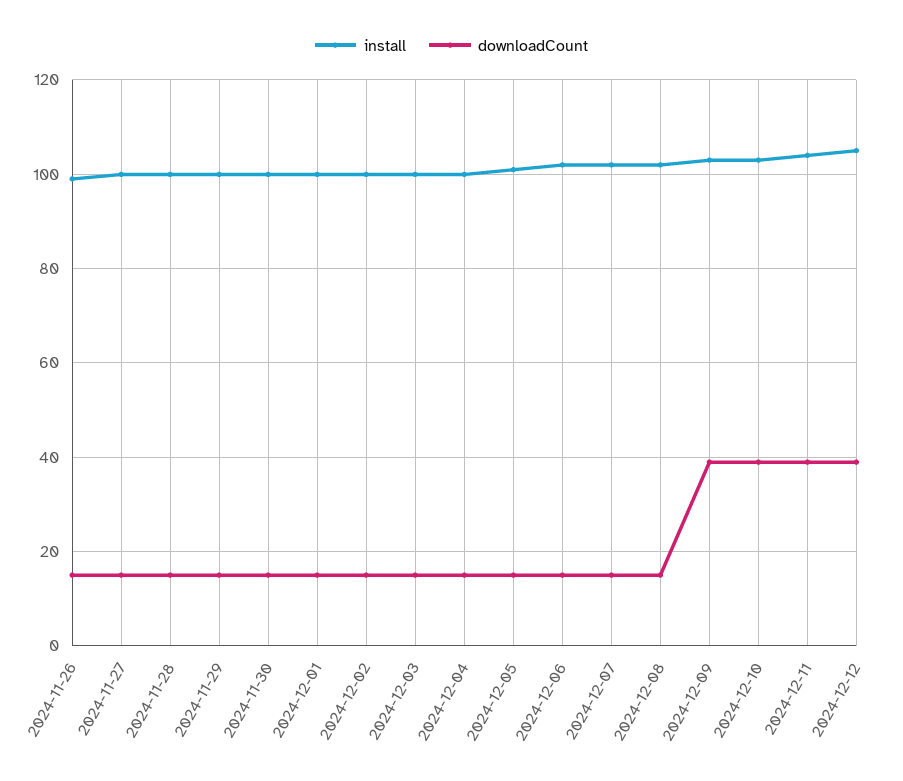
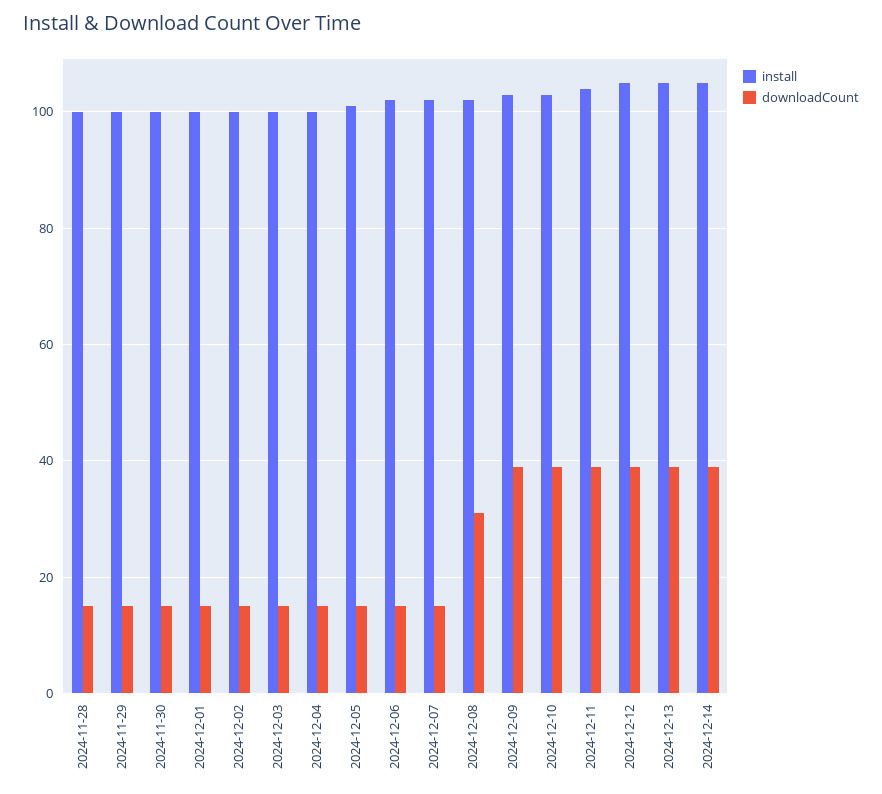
install, 2024-11-26: 100 -> none
downloadCount, 2024-11-26: 15 -> none
install, 2024-11-27: 100 -> none
downloadCount, 2024-11-27: 15 -> none
downloadCount, 2024-12-08: 15 -> 30
install, 2024-12-13: none -> 105
downloadCount, 2024-12-13: none -> 40
install, 2024-12-14: none -> 105
downloadCount, 2024-12-14: none -> 40

